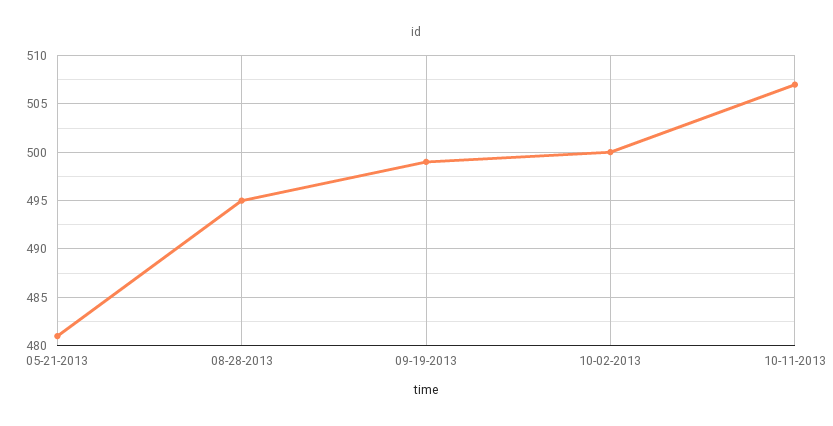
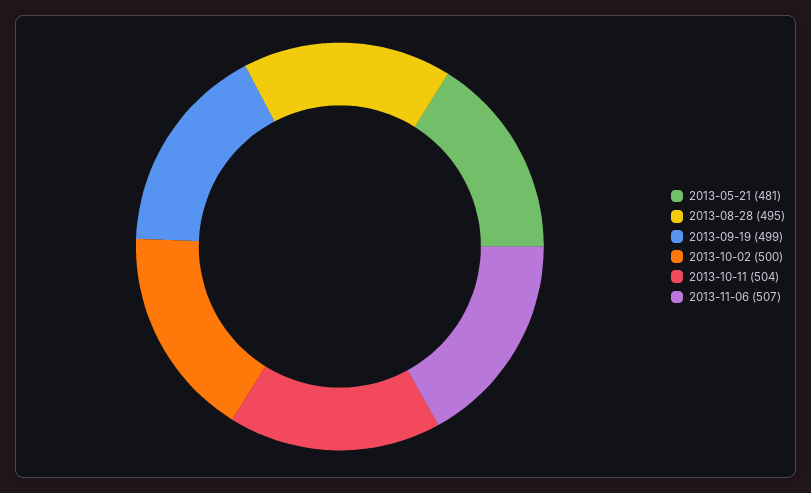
10-11-2013: 507 -> 504
2013-11-06: none -> 507

